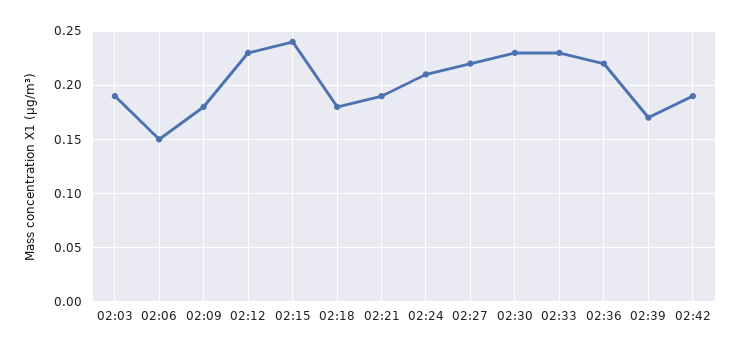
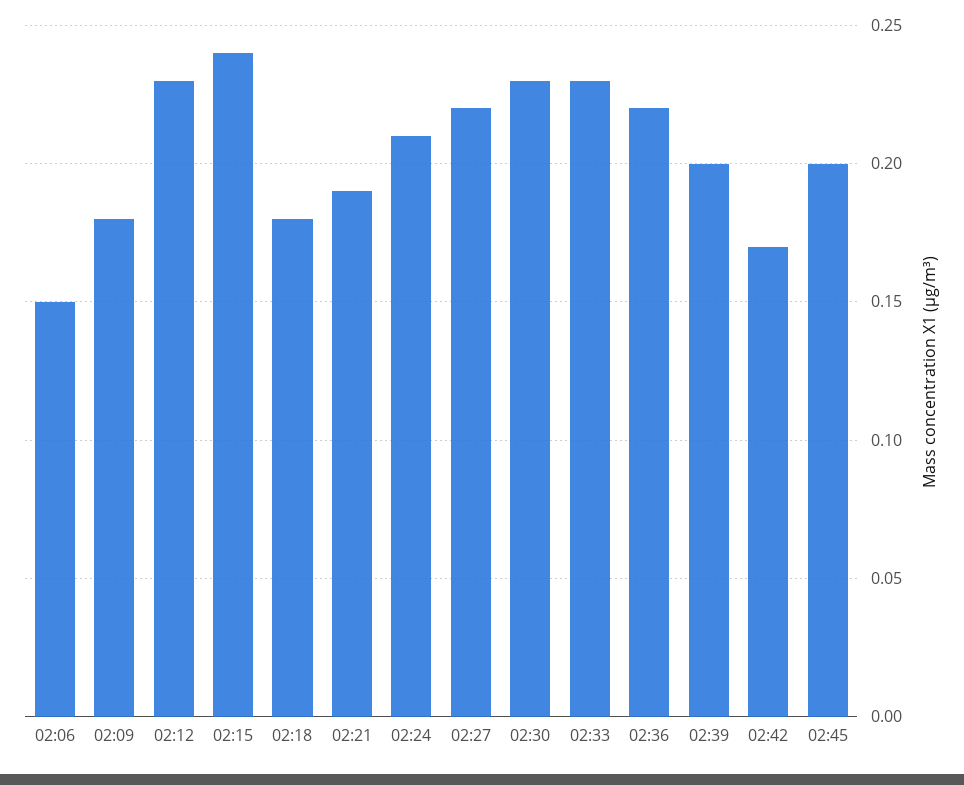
02:03: 0.19 -> none
02:39: 0.17 -> 0.2
02:42: 0.19 -> 0.17
02:45: none -> 0.2

